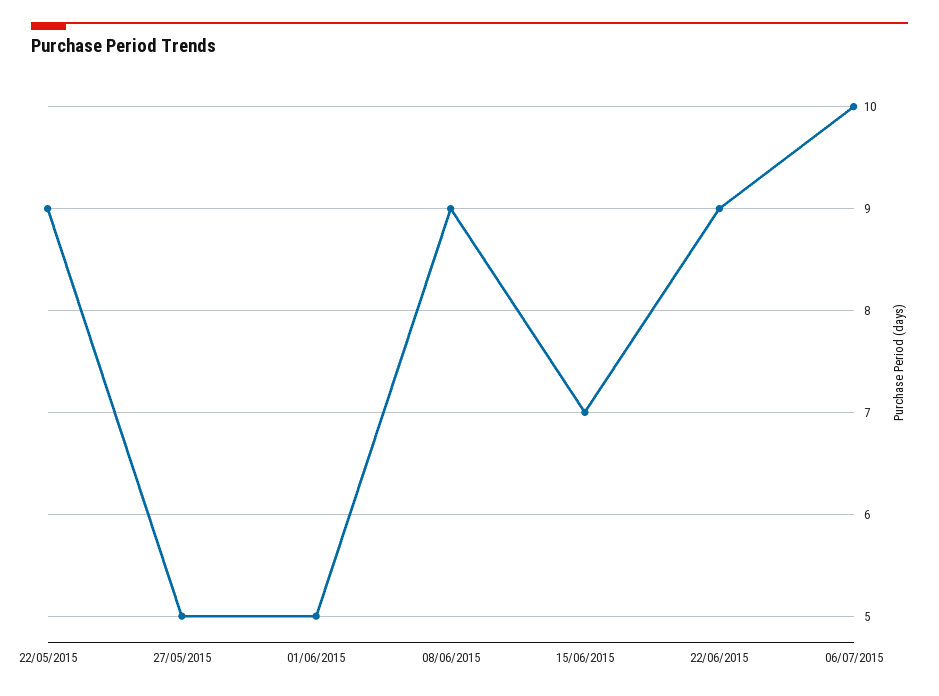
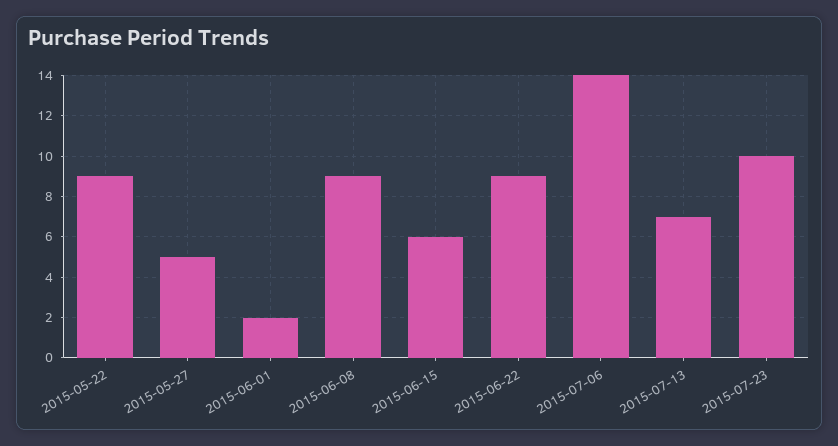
01/06/2015: 5 -> 2
15/06/2015: 7 -> 6
06/07/2015: 10 -> 14
2015-07-13: none -> 7
2015-07-23: none -> 10

